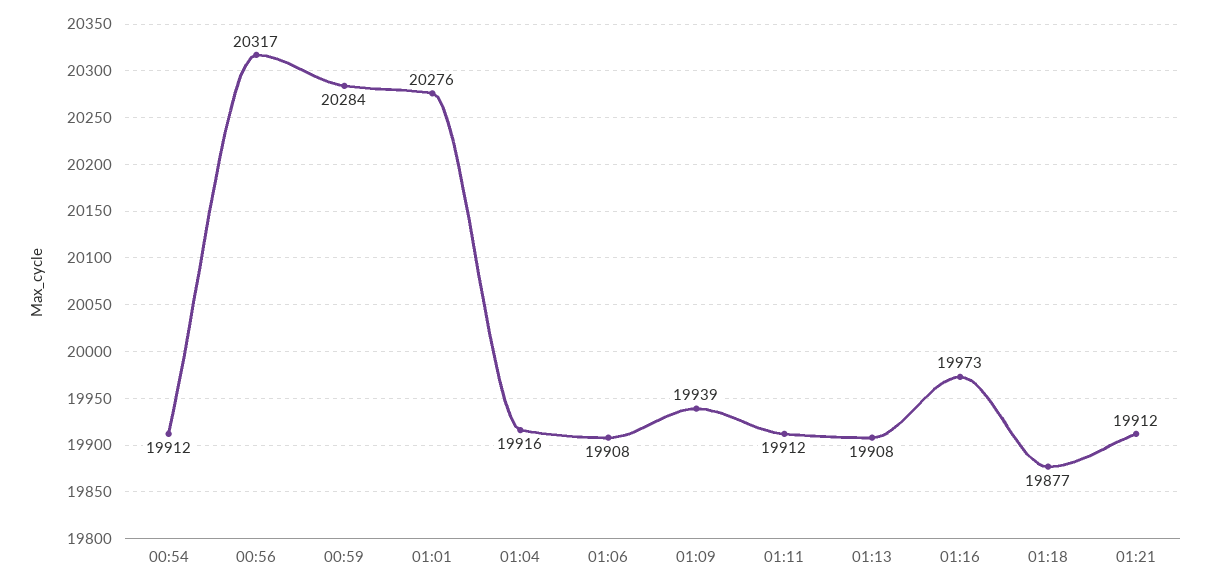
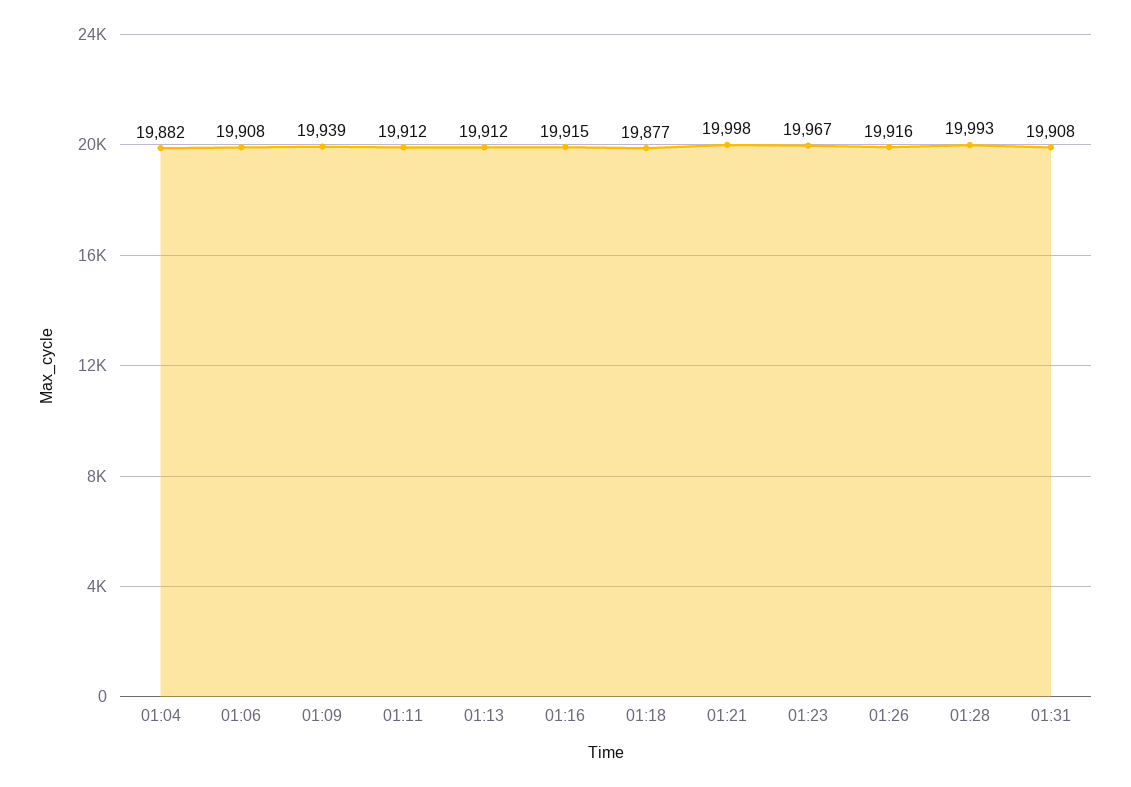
00:54: 19912 -> none
00:56: 20317 -> none
00:59: 20284 -> none
01:01: 20276 -> none
01:04: 19916 -> 19882
01:13: 19908 -> 19912
01:16: 19973 -> 19915
01:21: 19912 -> 19998
01:23: none -> 19967
01:26: none -> 19916
01:28: none -> 19993
01:31: none -> 19908

